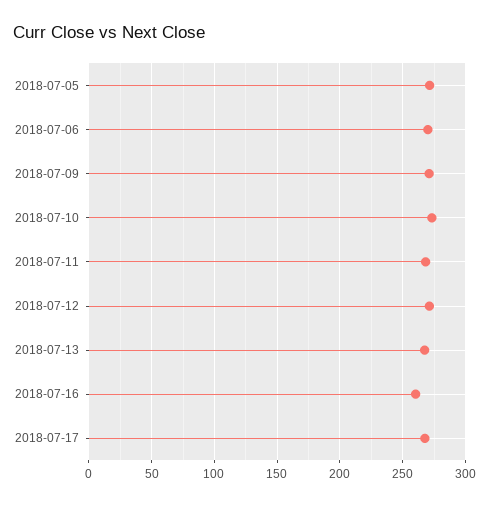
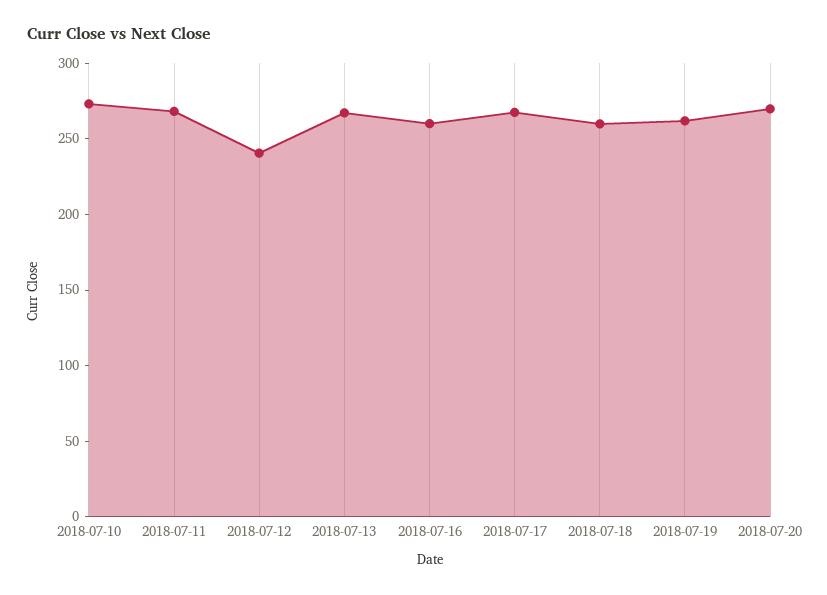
2018-07-05: 270 -> none
2018-07-06: 270 -> none
2018-07-09: 270 -> none
2018-07-12: 270 -> 240
2018-07-18: none -> 260
2018-07-19: none -> 260
2018-07-20: none -> 270

